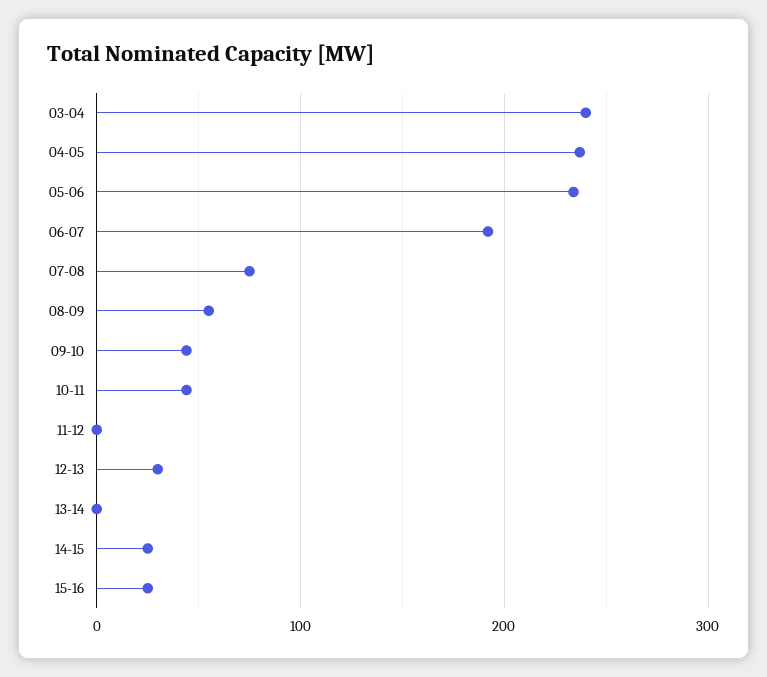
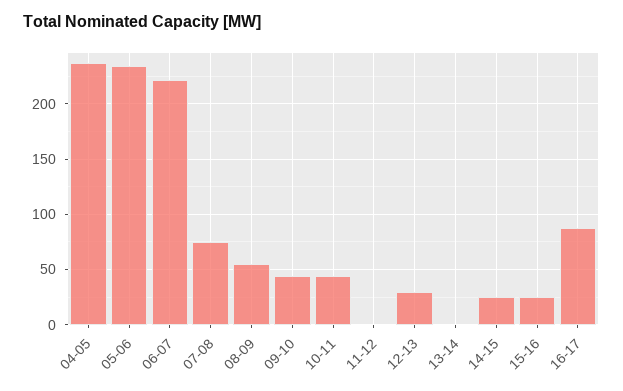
03-04: 240 -> none
06-07: 190 -> 220
16-17: none -> 90

